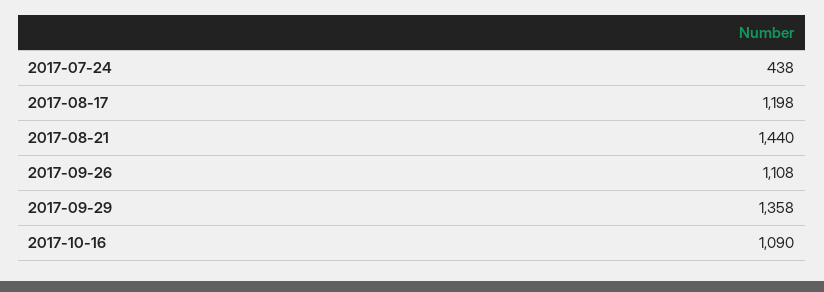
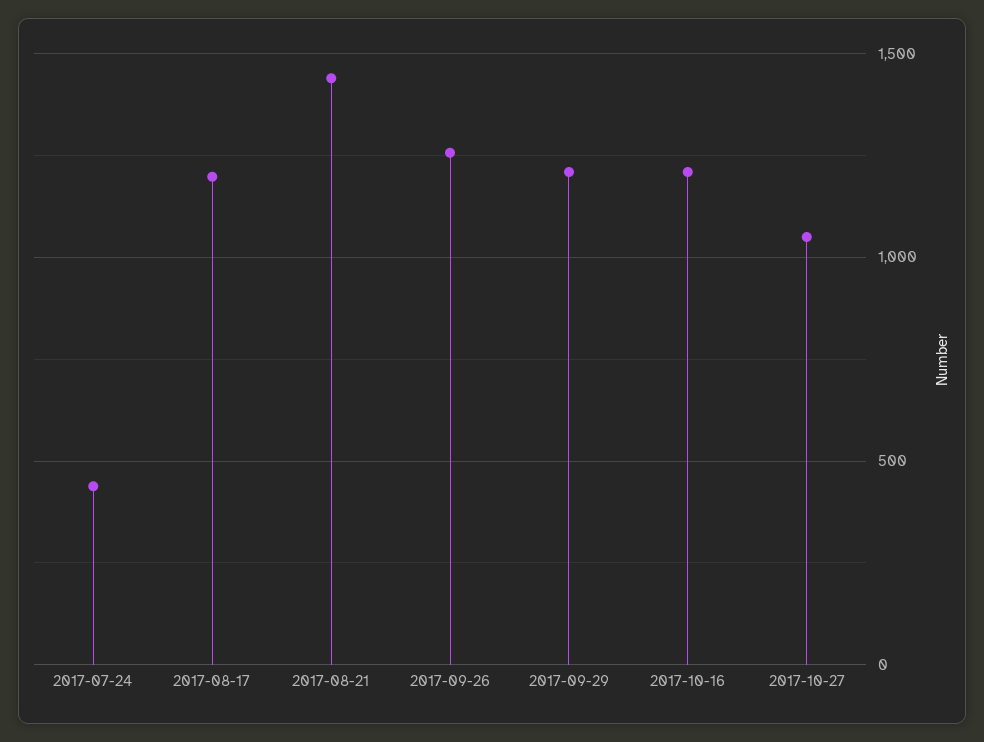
2017-09-26: 1108 -> 1250
2017-09-29: 1358 -> 1200
2017-10-16: 1090 -> 1200
2017-10-27: none -> 1050

